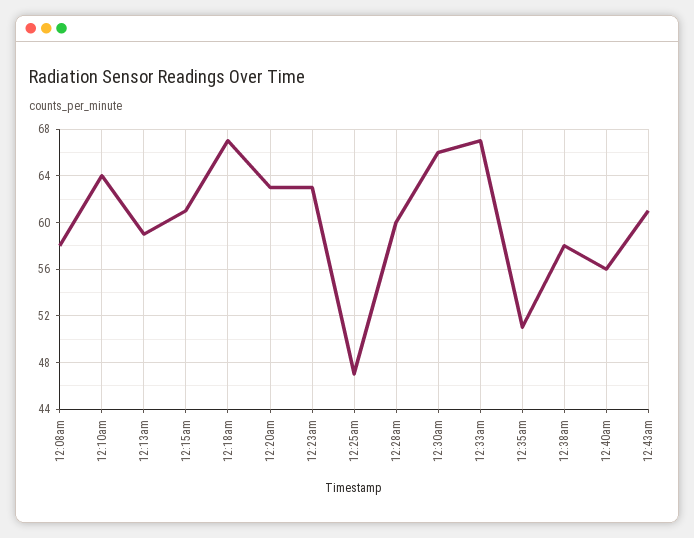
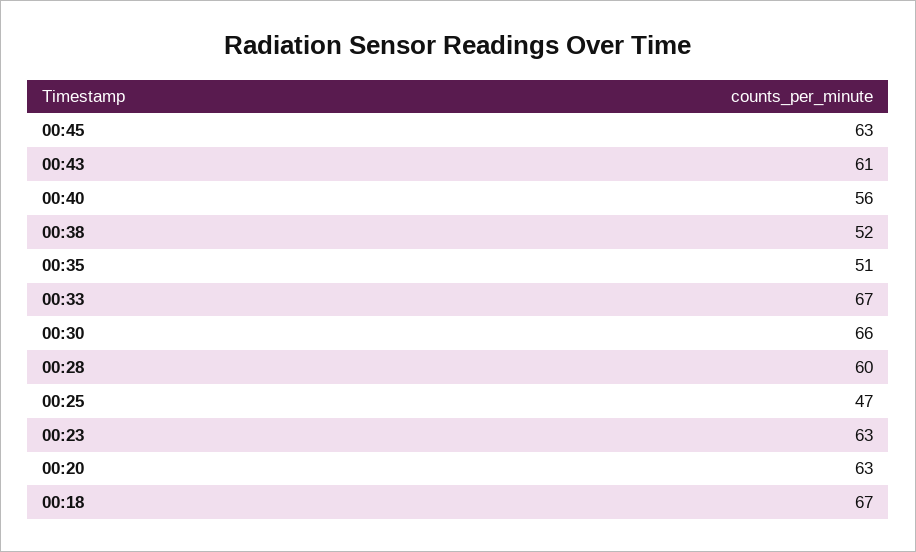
12:08am: 58 -> none
12:10am: 64 -> none
12:13am: 59 -> none
12:15am: 61 -> none
12:38am: 58 -> 52
00:45: none -> 63

